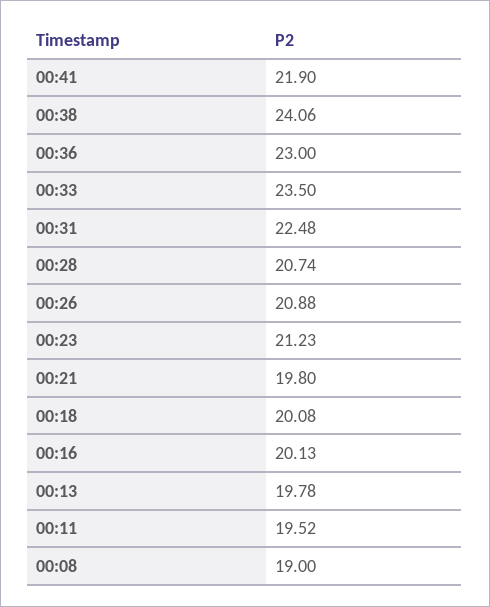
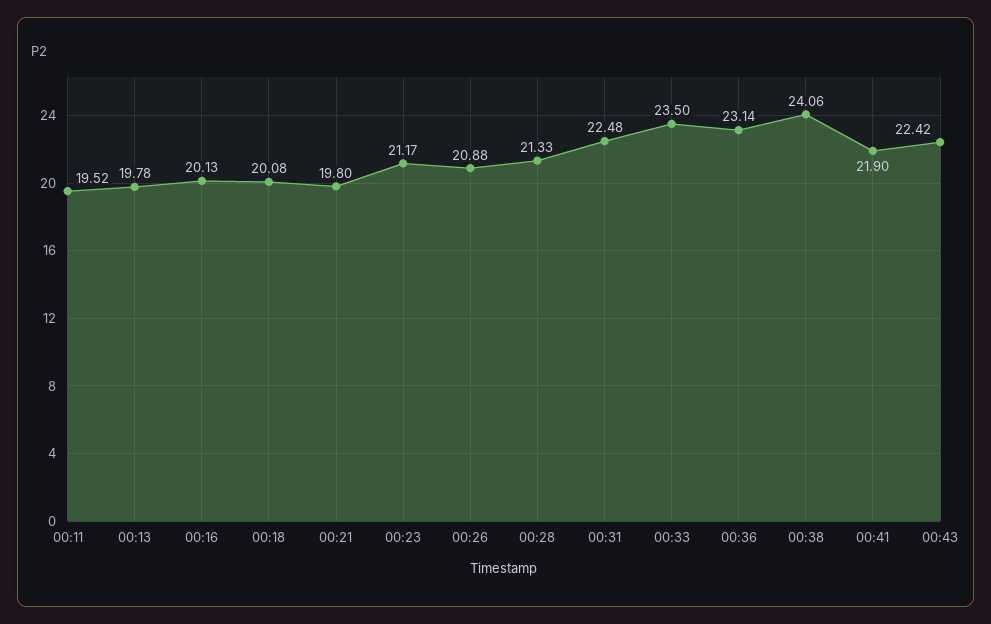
00:36: 23 -> 23.14
00:28: 20.74 -> 21.33
00:23: 21.23 -> 21.17
00:08: 19 -> none
00:43: none -> 22.42

